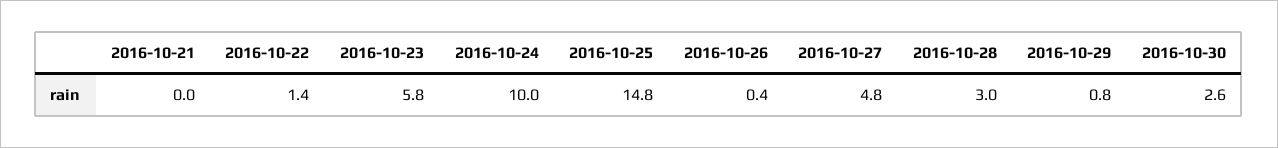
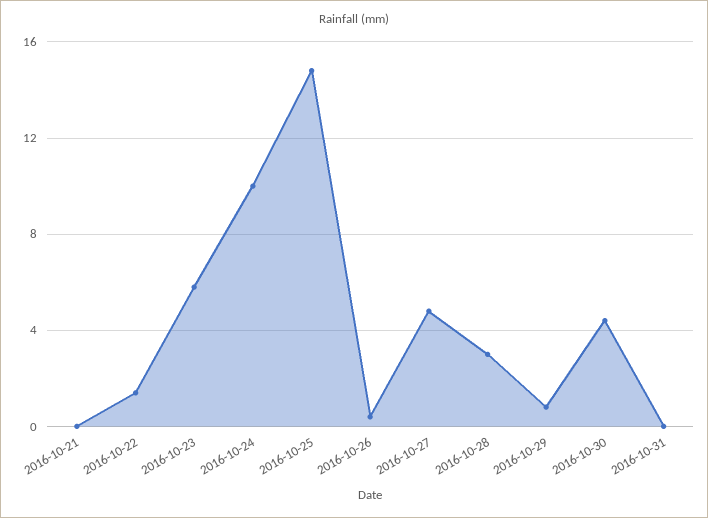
2016-10-30: 2.6 -> 4.5
2016-10-31: none -> 0

